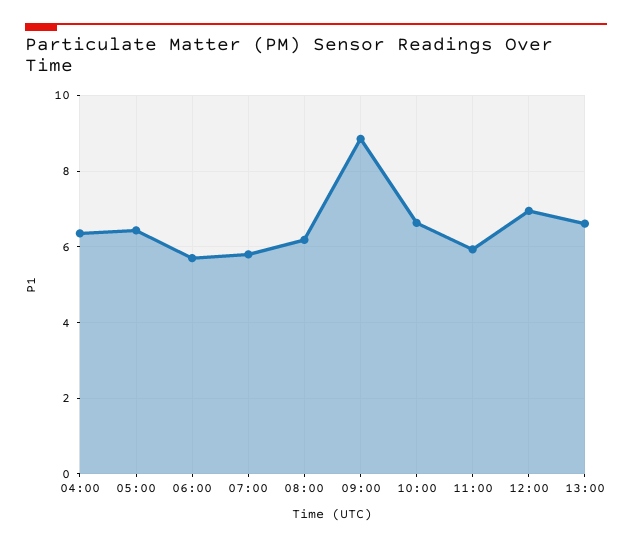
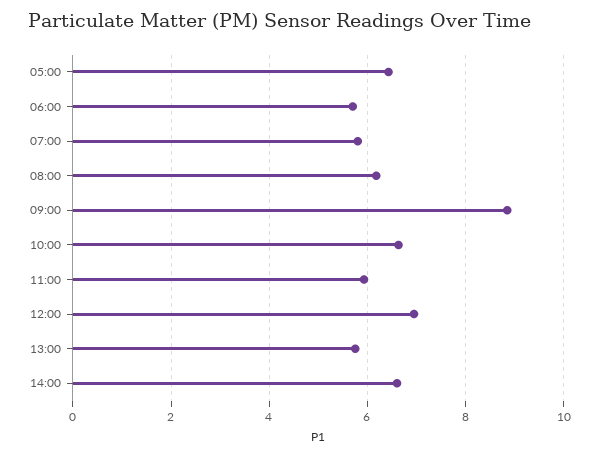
04:00: 6.4 -> none
13:00: 6.6 -> 5.8
14:00: none -> 6.6

